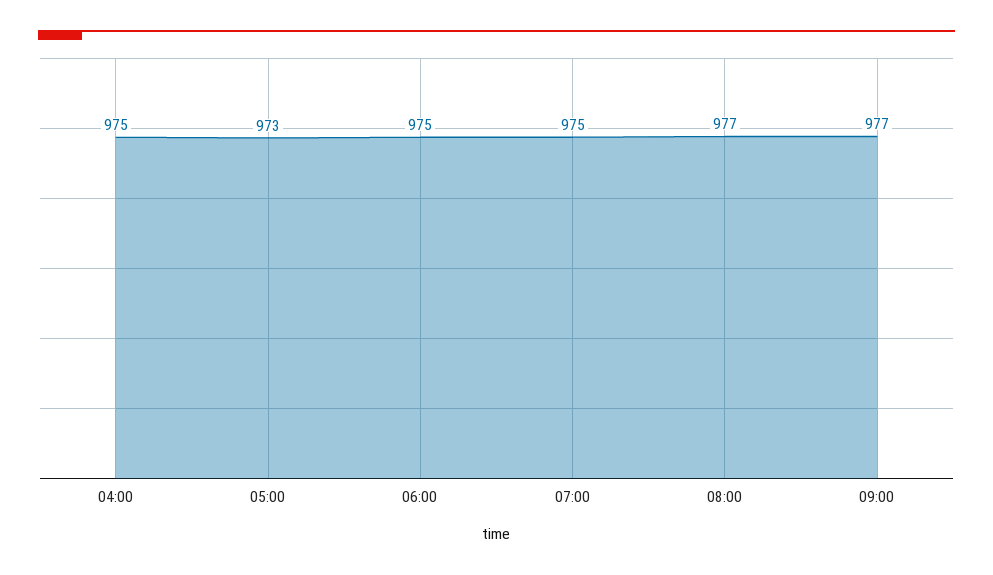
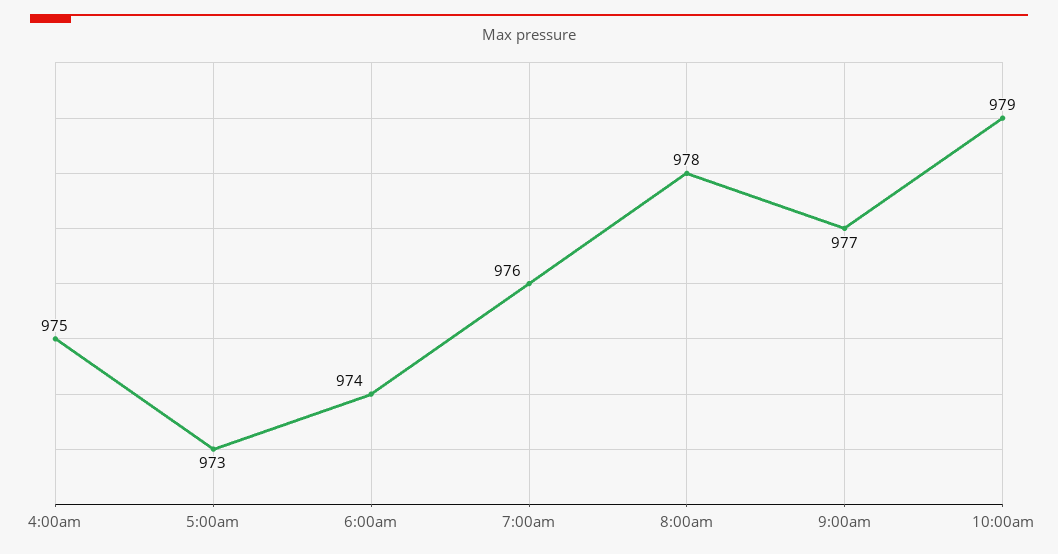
06:00: 975 -> 974
07:00: 975 -> 976
08:00: 977 -> 978
10:00am: none -> 979

